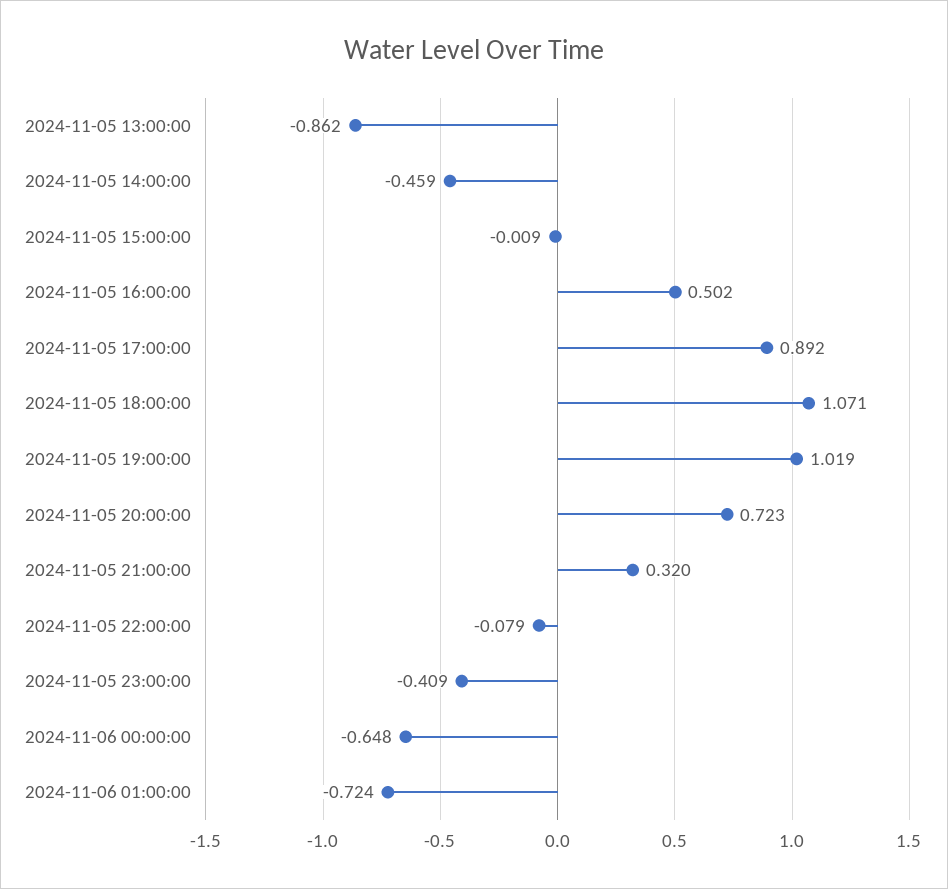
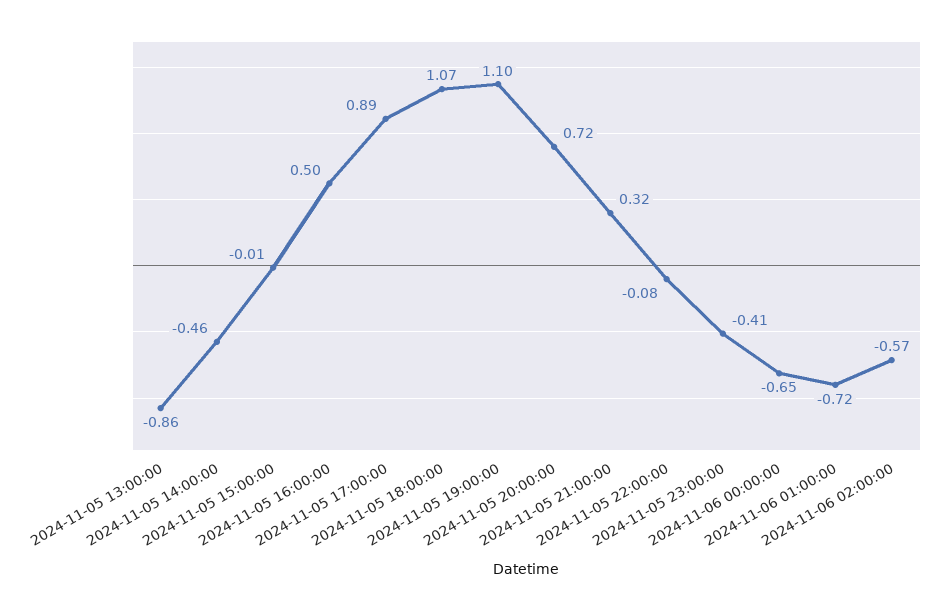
2024-11-05 19:00:00: 1.019 -> 1.1
2024-11-06 02:00:00: none -> -0.57

